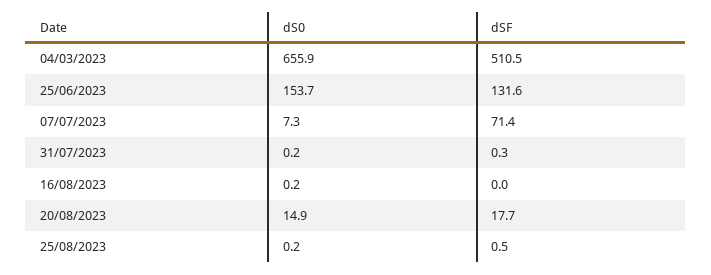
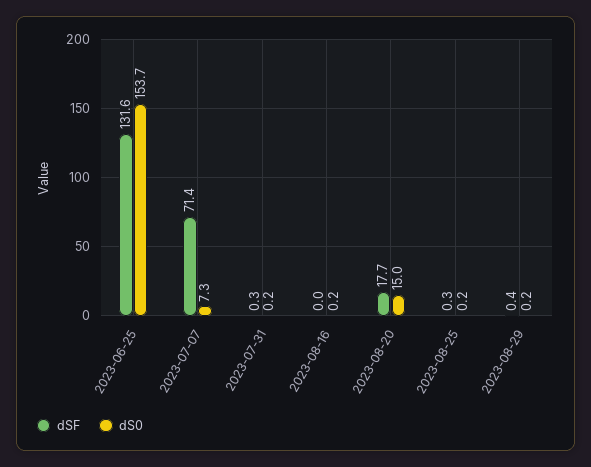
dS0, 04/03/2023: 655.9 -> none
dSF, 04/03/2023: 510.5 -> none
dS0, 20/08/2023: 14.9 -> 15
dSF, 25/08/2023: 0.5 -> 0.3
dSF, 2023-08-29: none -> 0.4
dS0, 2023-08-29: none -> 0.2

